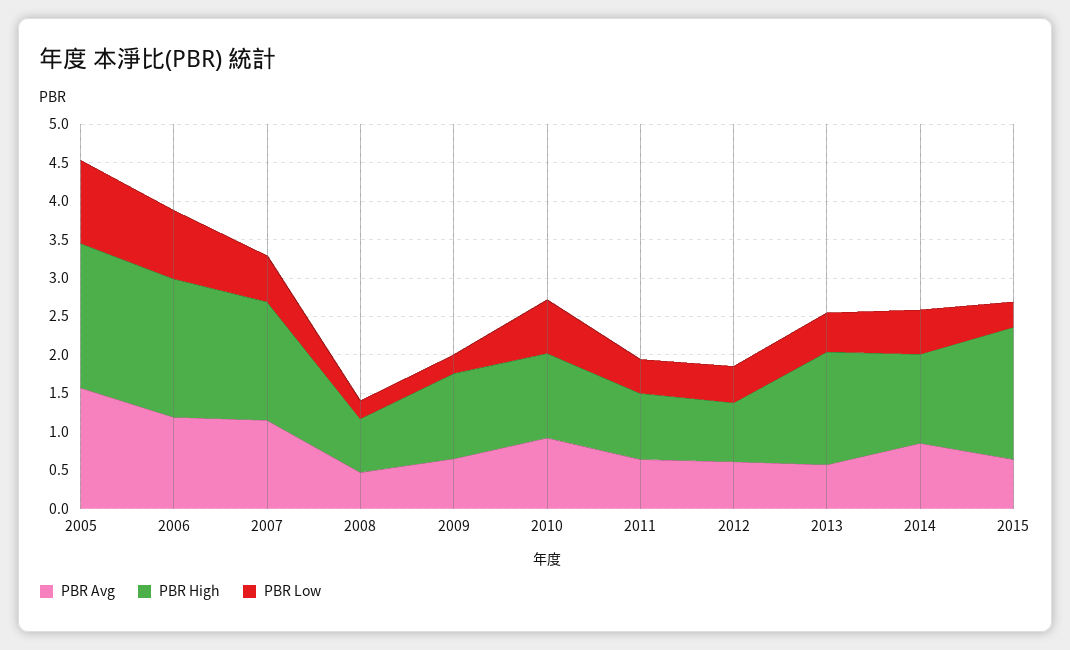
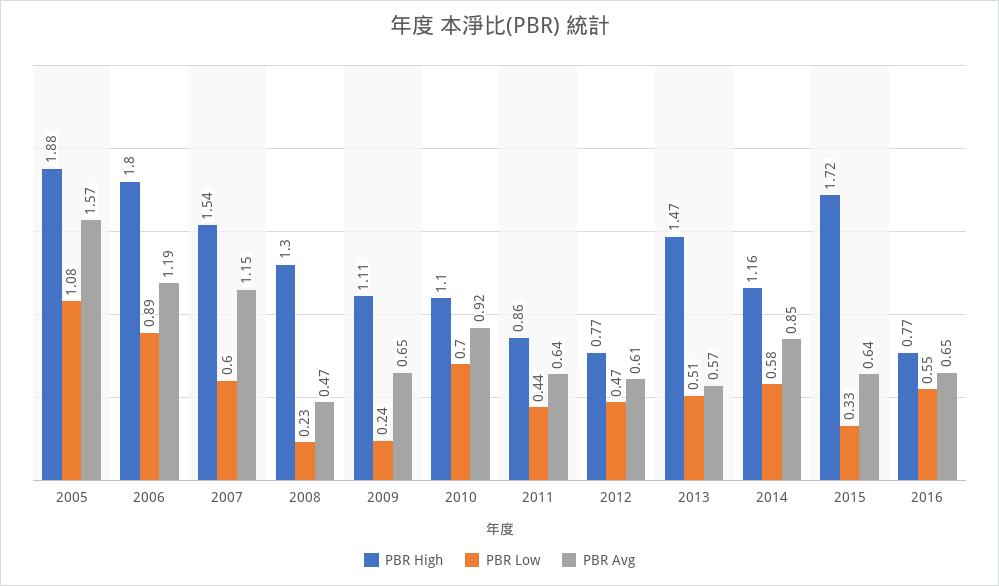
PBR High, 2008: 0.75 -> 1.3
PBR High, 2016: none -> 0.77
PBR Low, 2016: none -> 0.55
PBR Avg, 2016: none -> 0.65

